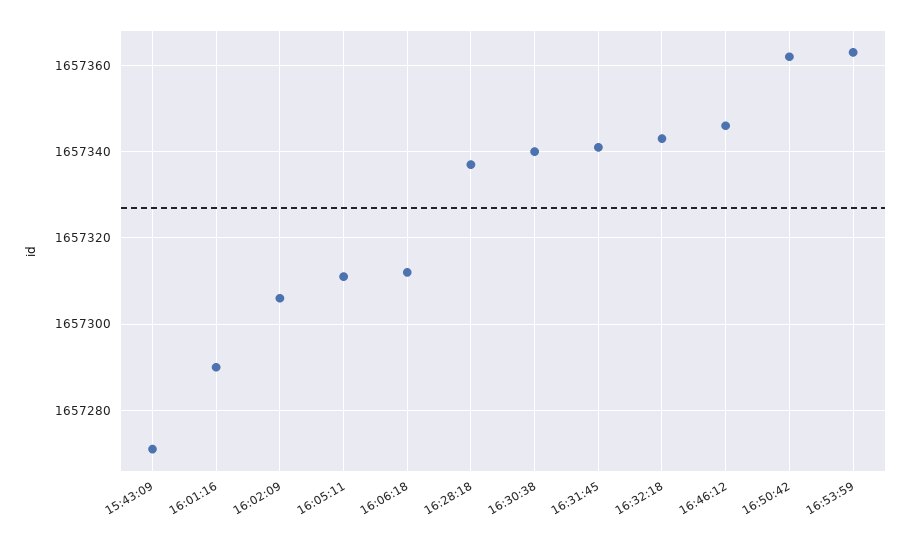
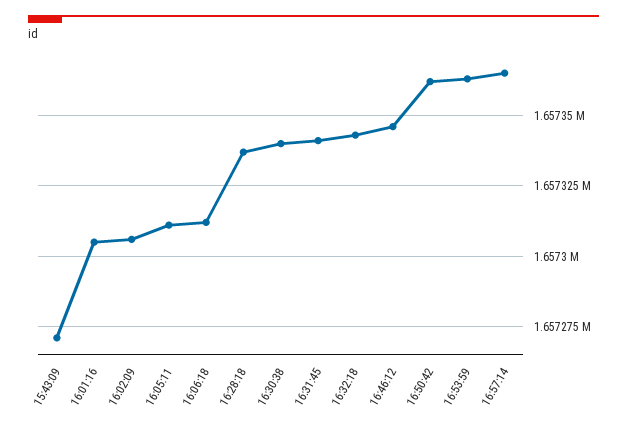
16:01:16: 1657290 -> 1657305
16:57:14: none -> 1657365

